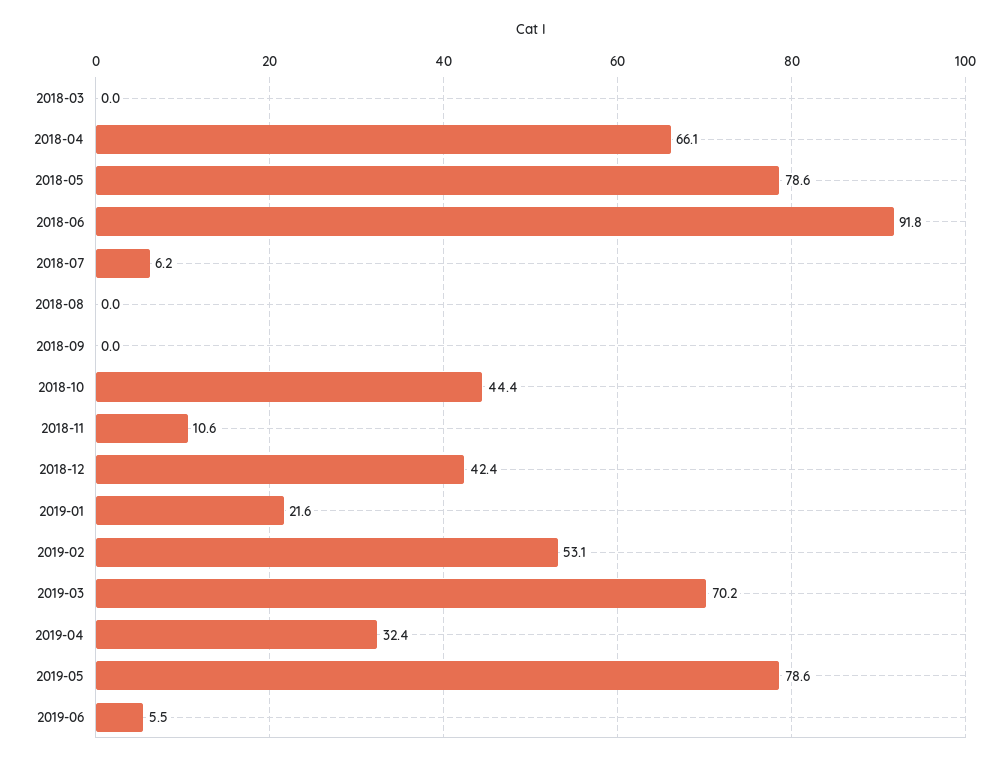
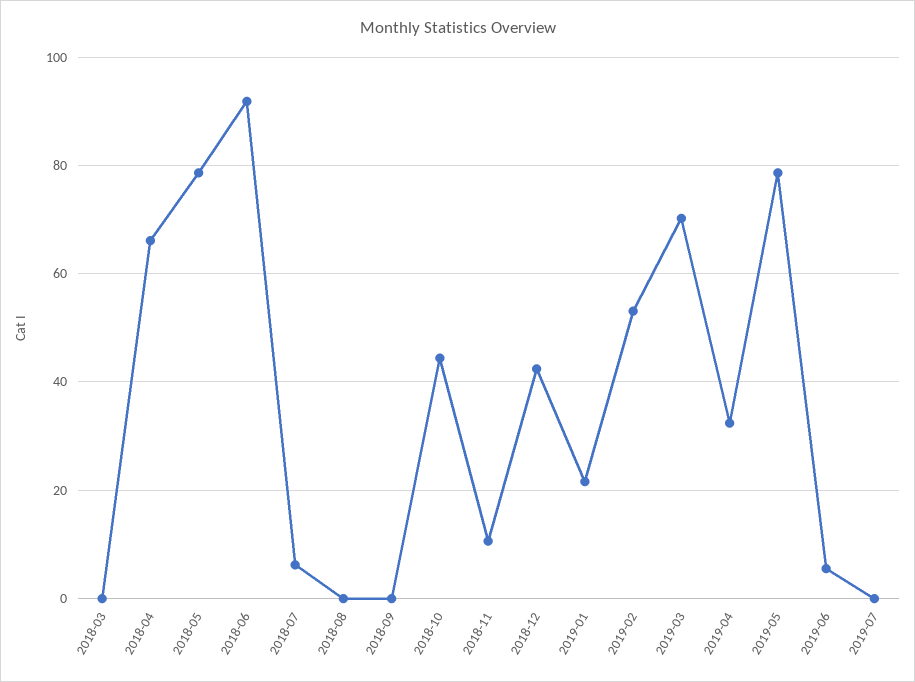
2019-07: none -> 0

